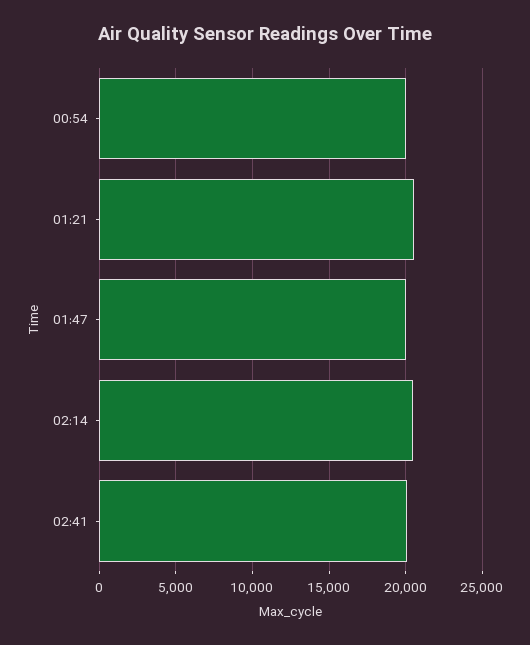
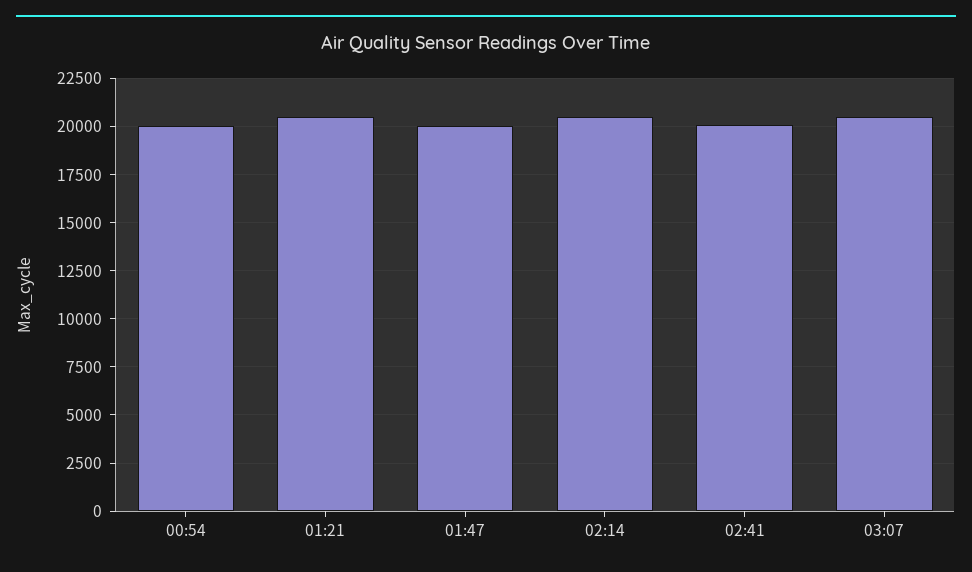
03:07: none -> 20500

